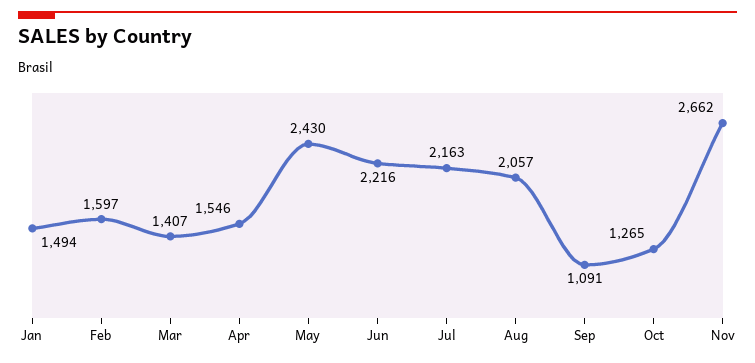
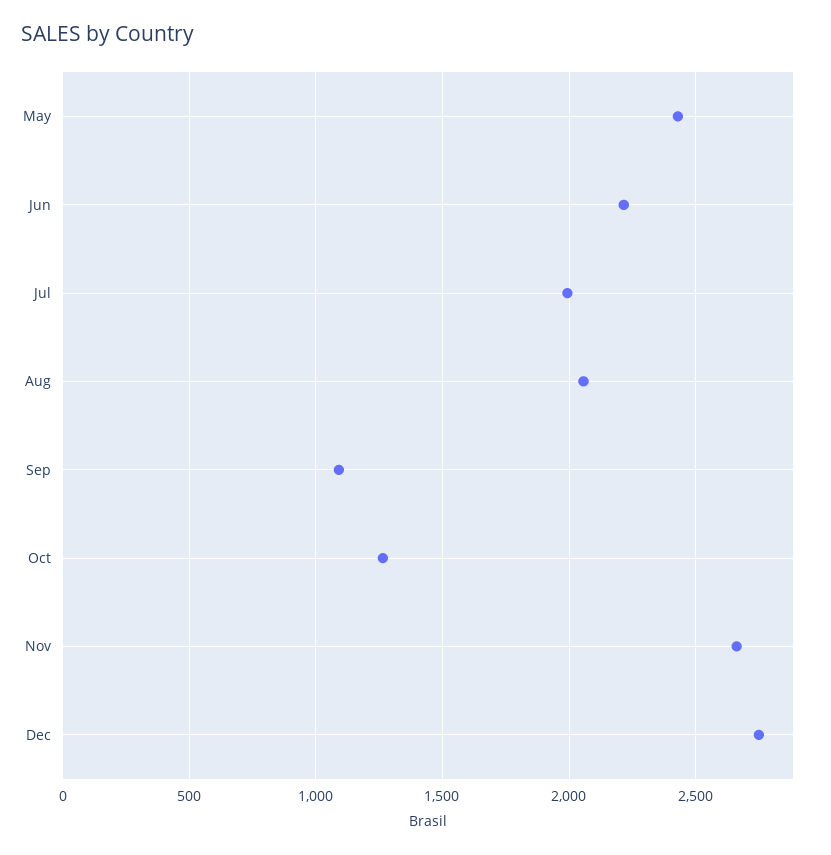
Jan: 1494 -> none
Feb: 1597 -> none
Mar: 1407 -> none
Apr: 1546 -> none
Jul: 2163 -> 2000
Dec: none -> 2750

